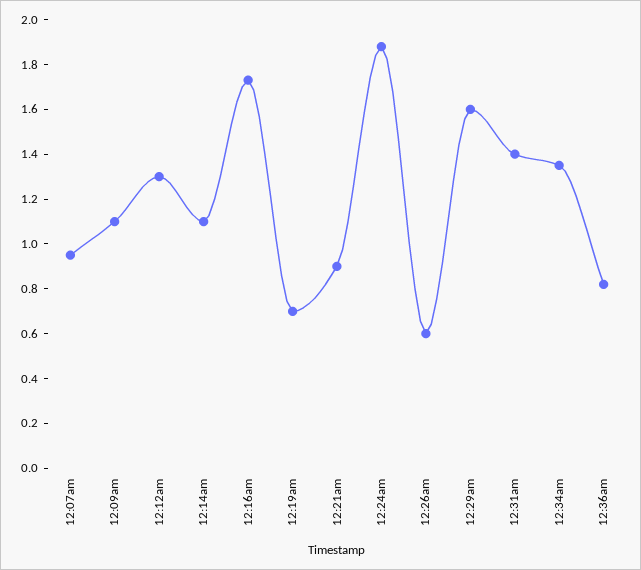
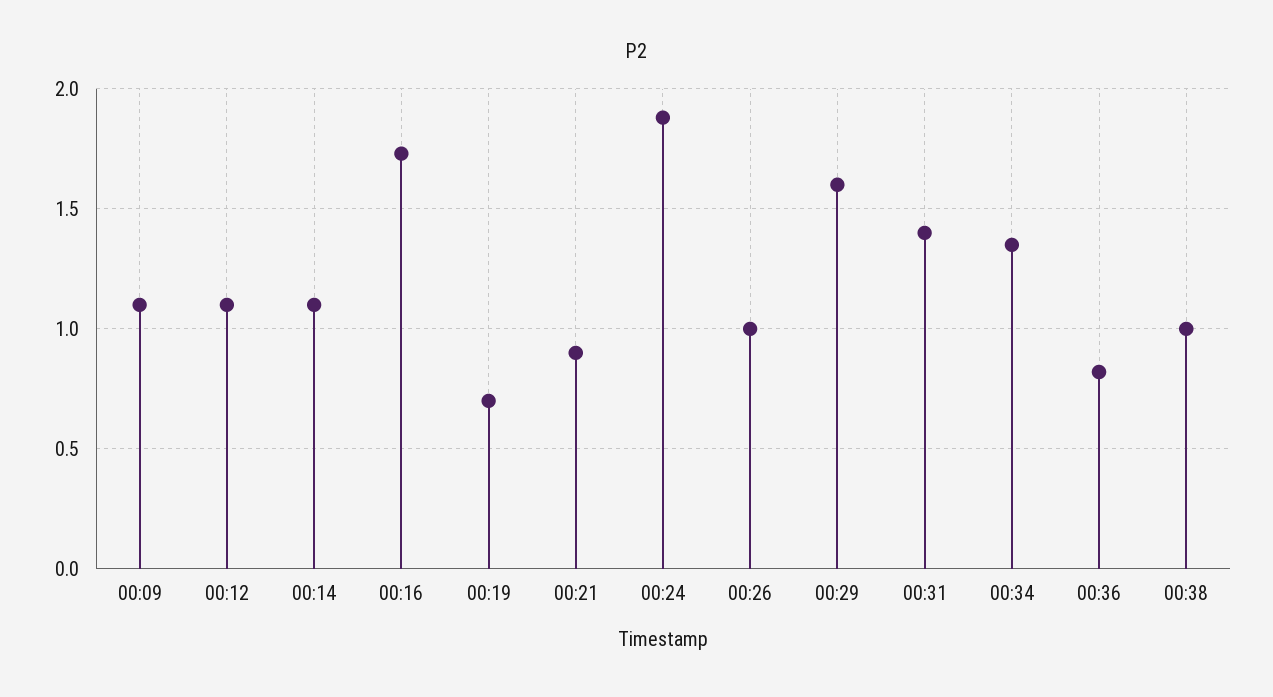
12:07am: 0.95 -> none
12:12am: 1.3 -> 1.1
12:26am: 0.6 -> 1
00:38: none -> 1

